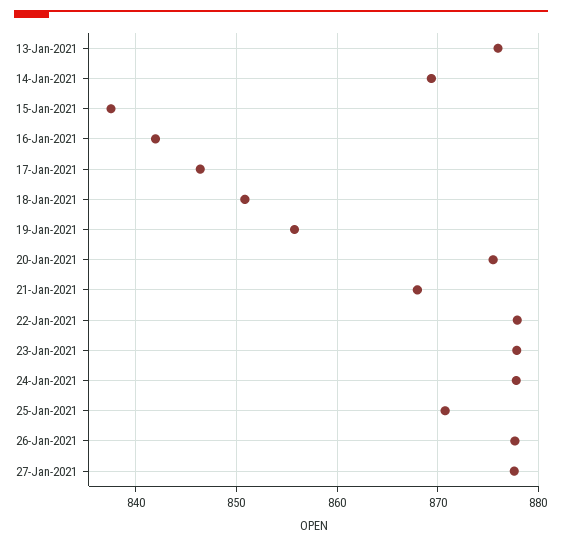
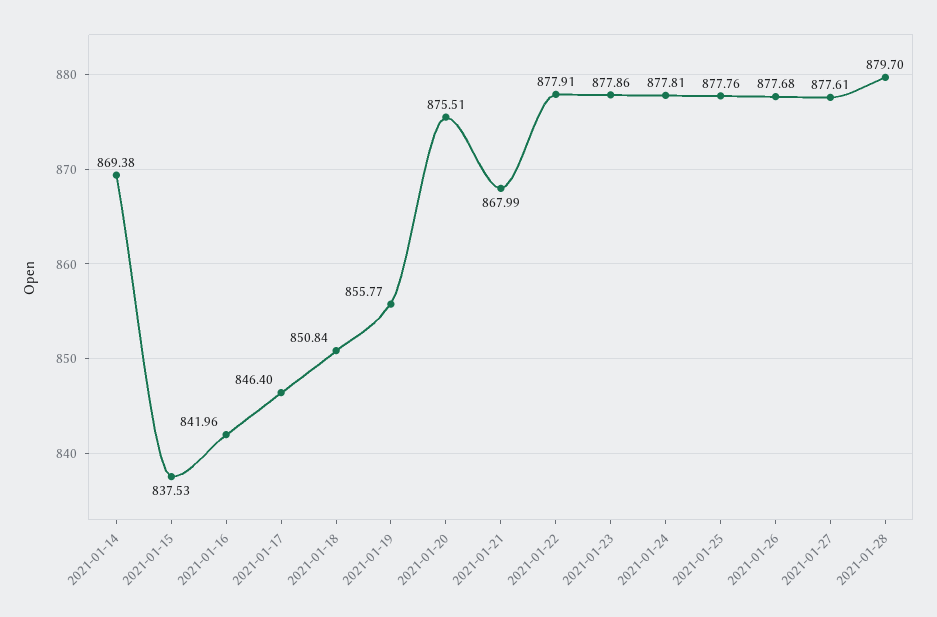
13-Jan-2021: 876 -> none
25-Jan-2021: 871 -> 877.76
2021-01-28: none -> 879.7

